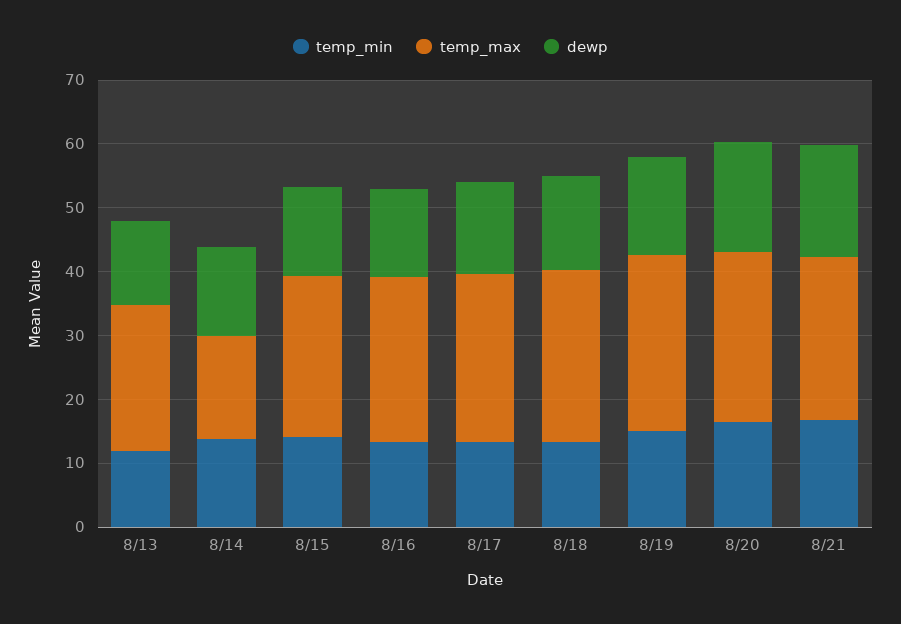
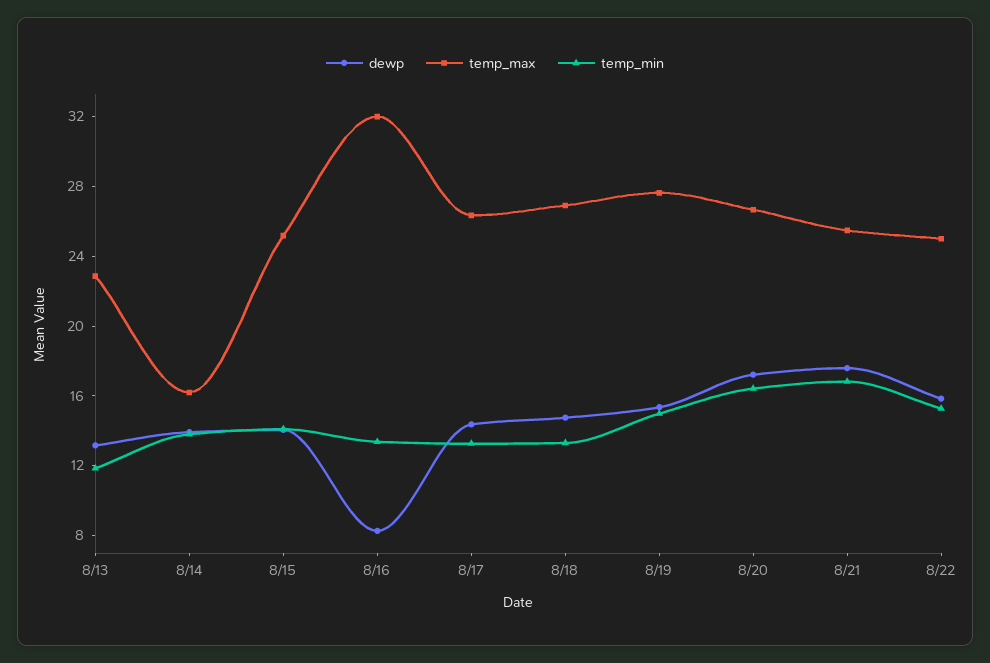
temp_max, 8/16: 26 -> 32
dewp, 8/16: 14 -> 8
dewp, 8/22: none -> 16
temp_max, 8/22: none -> 25
temp_min, 8/22: none -> 15

